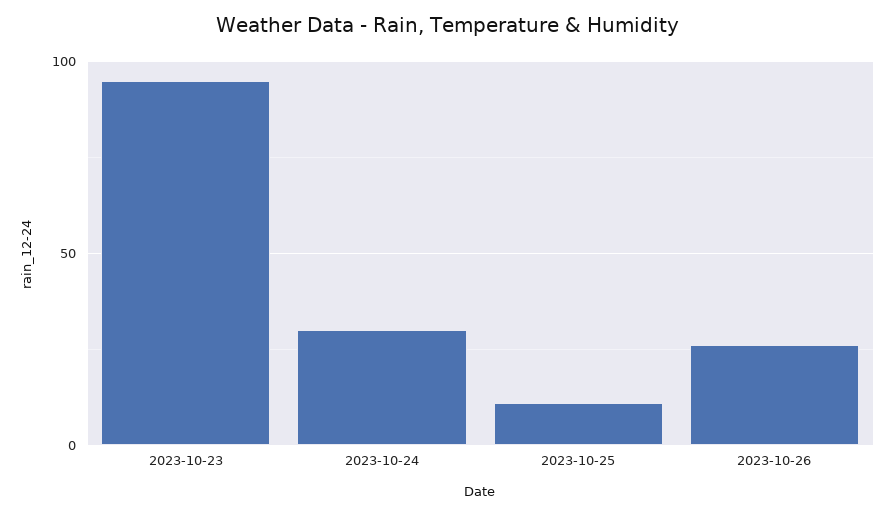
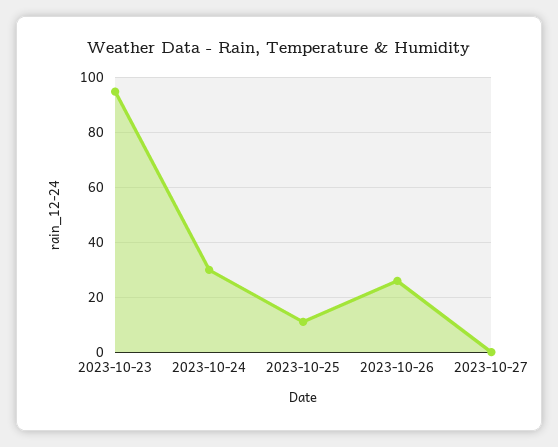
2023-10-27: none -> 0

